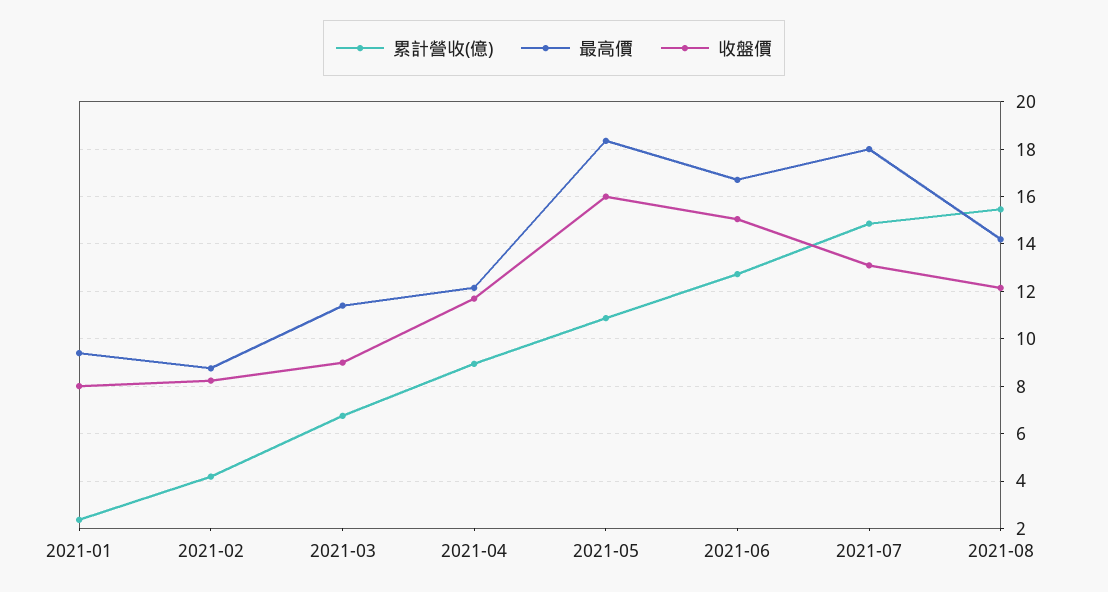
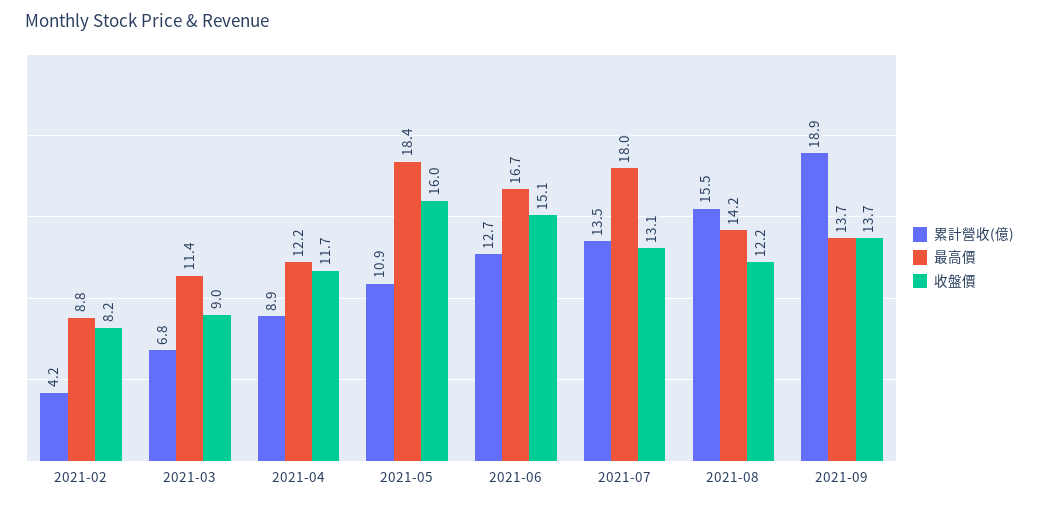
累計營收(億), 2021-01: 2.5 -> none
最高價, 2021-01: 9.5 -> none
收盤價, 2021-01: 8 -> none
累計營收(億), 2021-07: 15 -> 13.5
累計營收(億), 2021-09: none -> 18.9
最高價, 2021-09: none -> 13.7
收盤價, 2021-09: none -> 13.7

